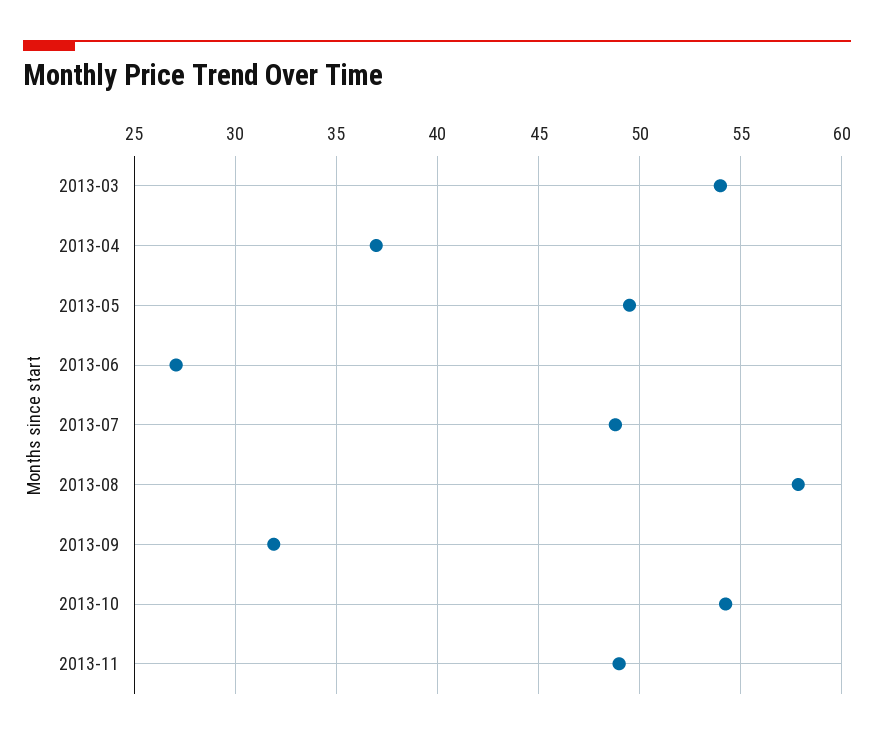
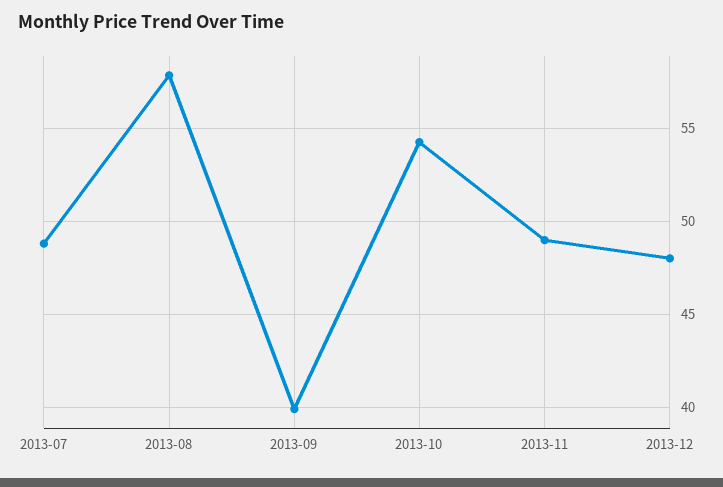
2013-03: 54 -> none
2013-04: 37 -> none
2013-05: 49.5 -> none
2013-06: 27 -> none
2013-09: 32 -> 40
2013-12: none -> 48

